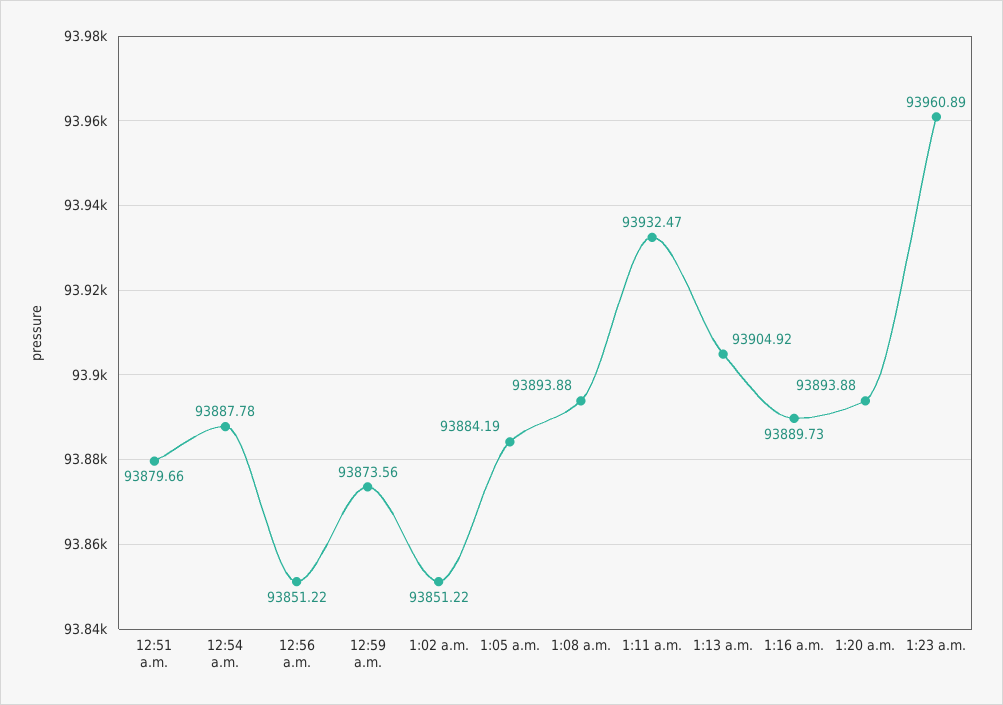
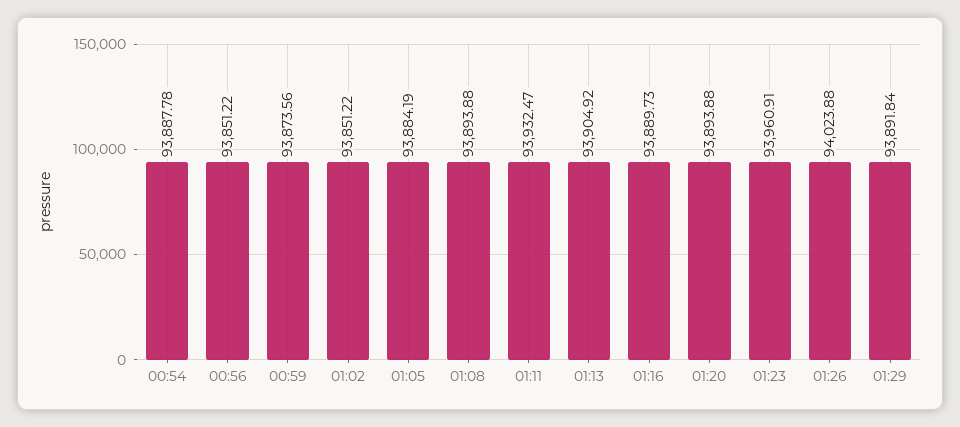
12:51 a.m.: 93879.66 -> none
1:23 a.m.: 93960.89 -> 93960.91
01:26: none -> 94023.88
01:29: none -> 93891.84

